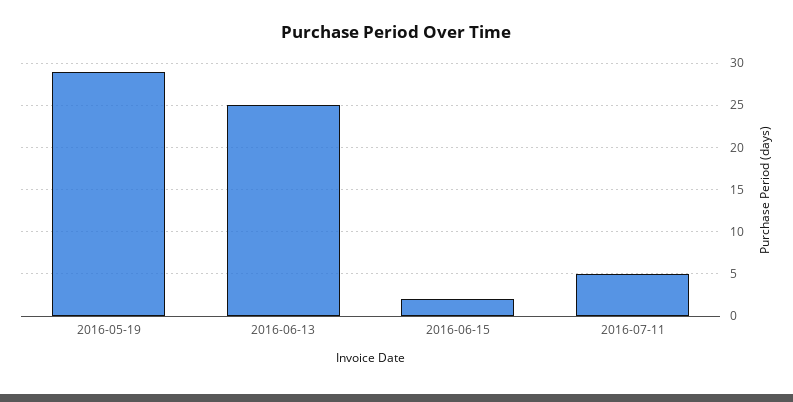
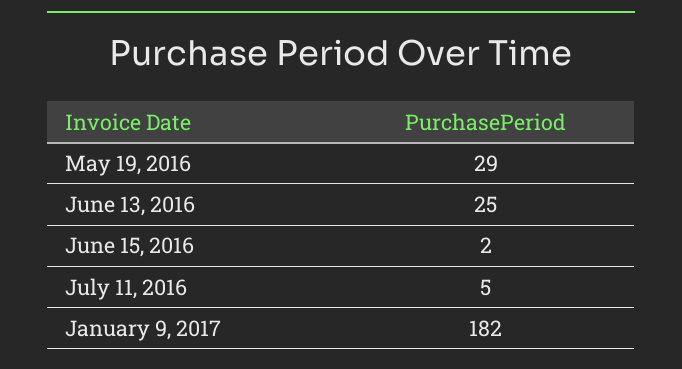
January 9, 2017: none -> 182

